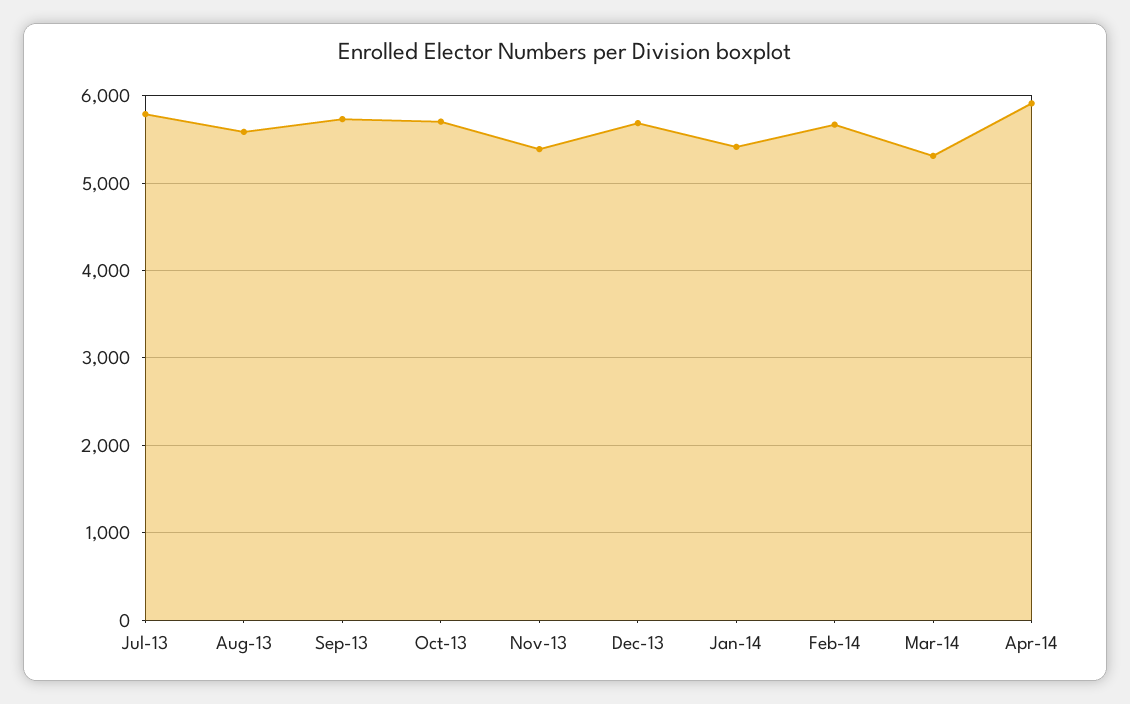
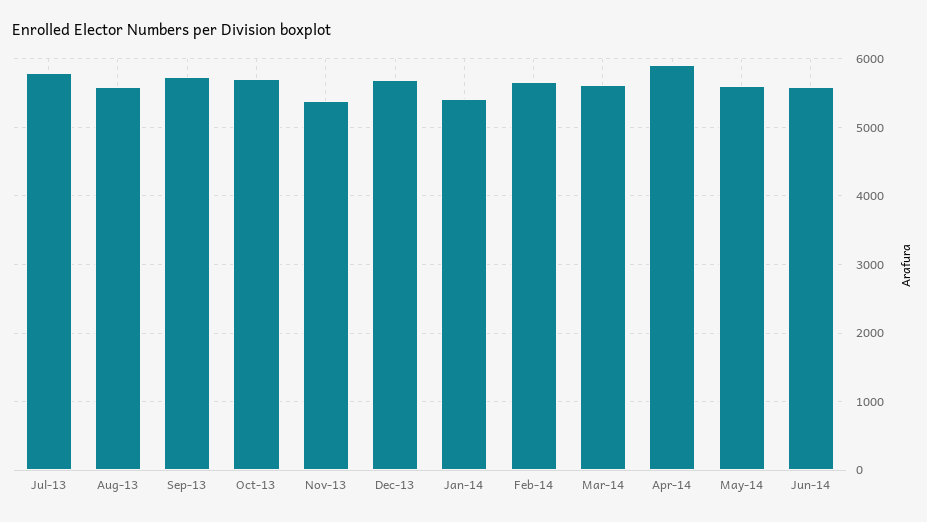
Mar-14: 5300 -> 5600
May-14: none -> 5600
Jun-14: none -> 5600

